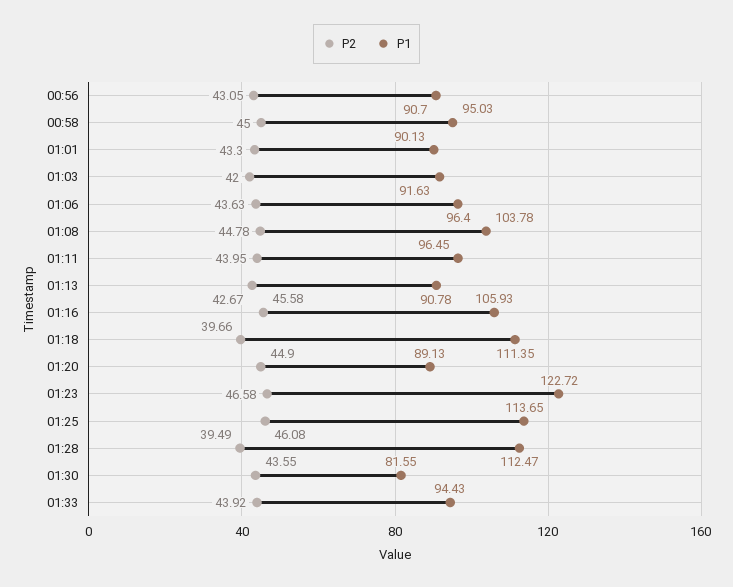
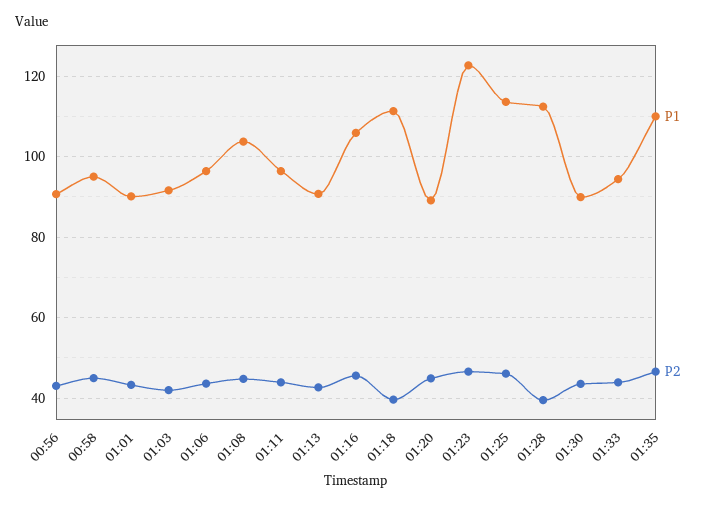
P1, 01:30: 81.55 -> 90
P1, 01:35: none -> 110
P2, 01:35: none -> 46

